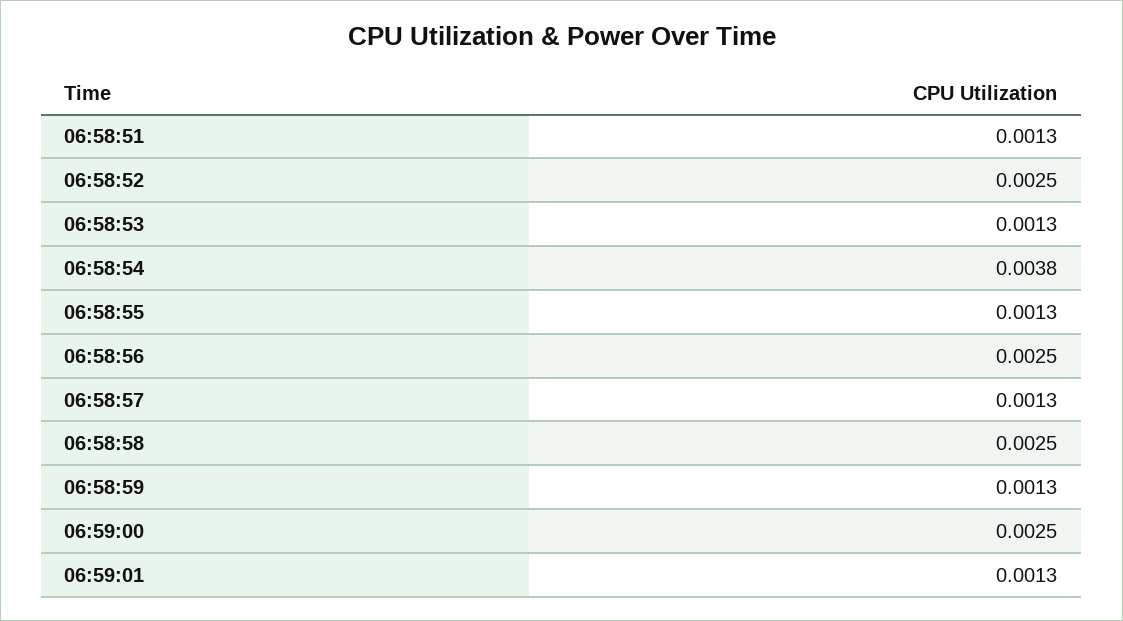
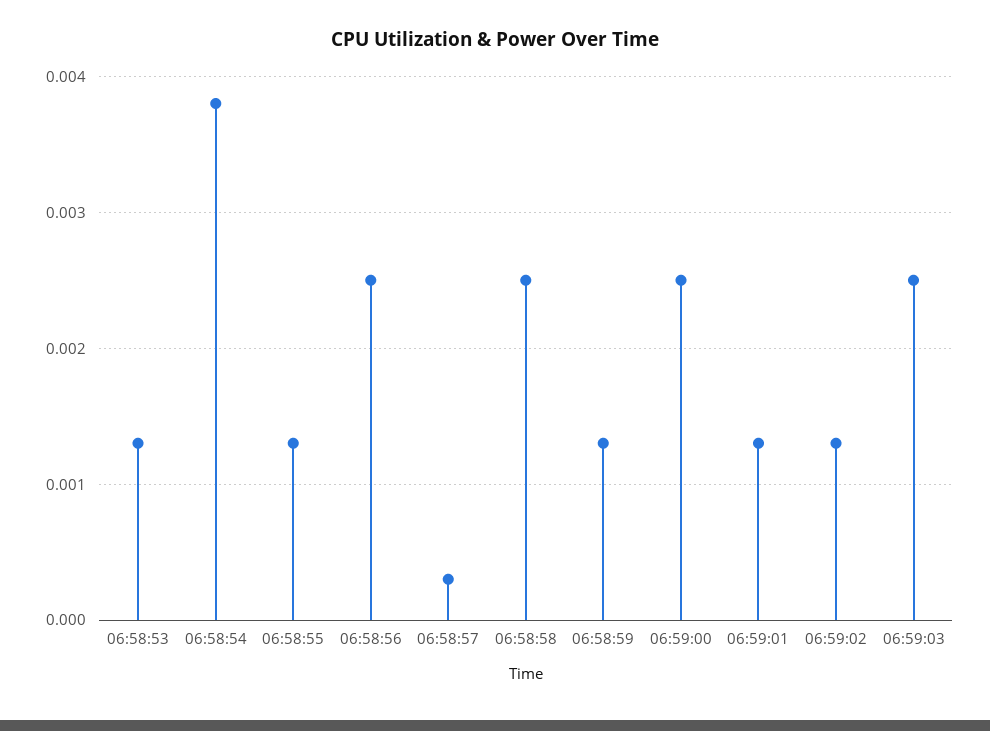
06:58:51: 0.0013 -> none
06:58:52: 0.0025 -> none
06:58:57: 0.0013 -> 0.0003
06:59:02: none -> 0.0013
06:59:03: none -> 0.0025

